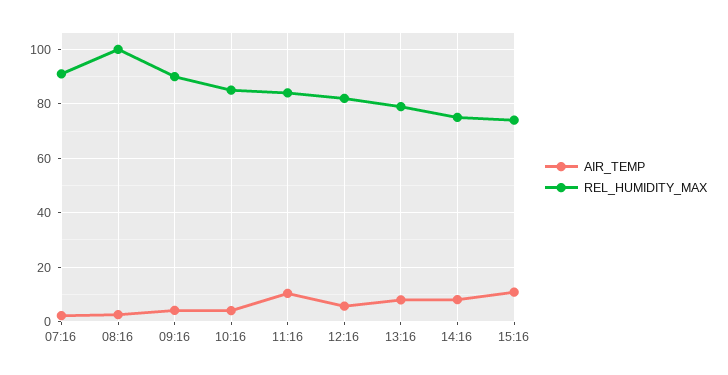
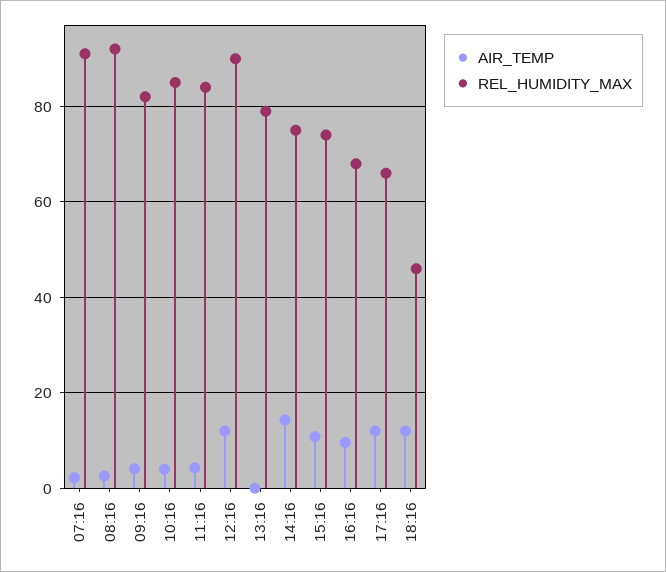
REL_HUMIDITY_MAX, 08:16: 100 -> 92
REL_HUMIDITY_MAX, 09:16: 90 -> 82
AIR_TEMP, 11:16: 10 -> 4
AIR_TEMP, 12:16: 5 -> 12
REL_HUMIDITY_MAX, 12:16: 82.5 -> 90
AIR_TEMP, 13:16: 7.5 -> 0
AIR_TEMP, 14:16: 7.5 -> 14
AIR_TEMP, 16:16: none -> 10
REL_HUMIDITY_MAX, 16:16: none -> 68
AIR_TEMP, 17:16: none -> 12
REL_HUMIDITY_MAX, 17:16: none -> 66
AIR_TEMP, 18:16: none -> 12
REL_HUMIDITY_MAX, 18:16: none -> 46

